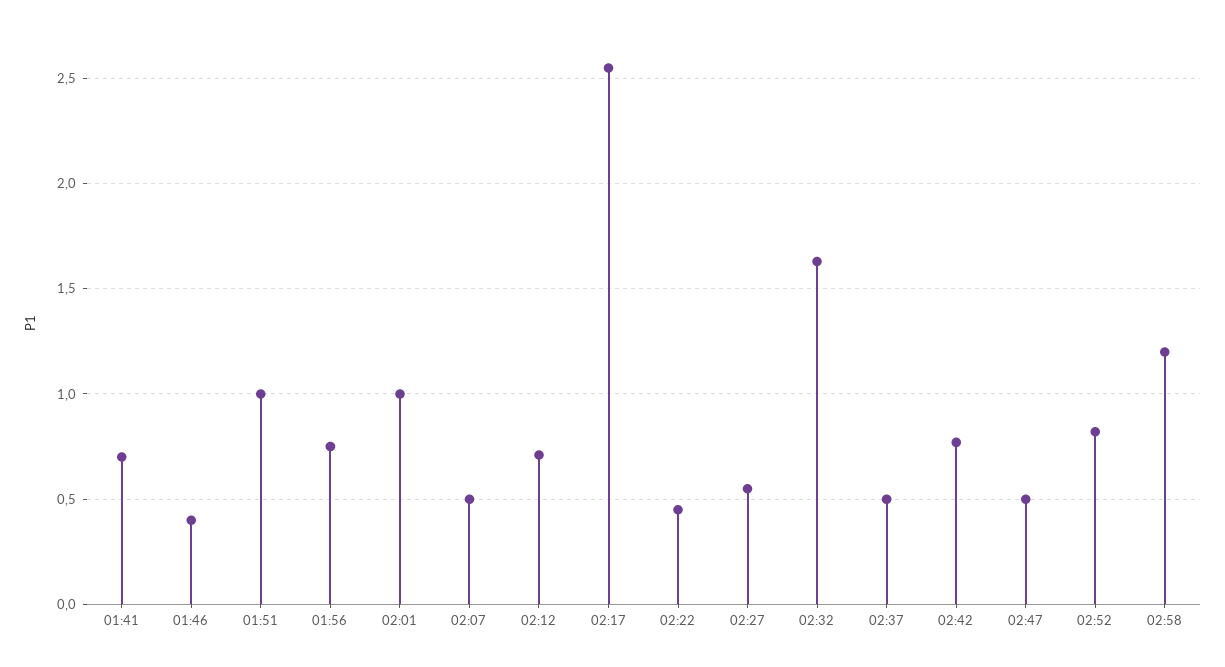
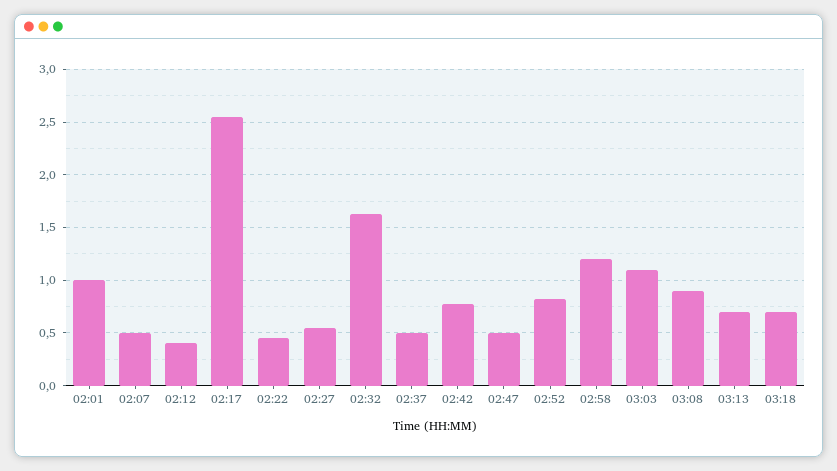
01:41: 0.7 -> none
01:46: 0.4 -> none
01:51: 1 -> none
01:56: 0.75 -> none
02:12: 0.7 -> 0.4
03:03: none -> 1.1
03:08: none -> 0.9
03:13: none -> 0.7
03:18: none -> 0.7

